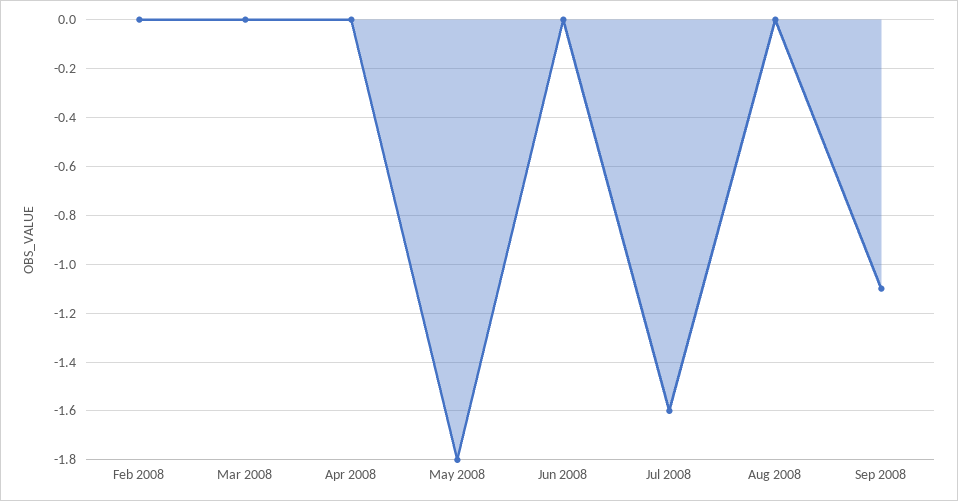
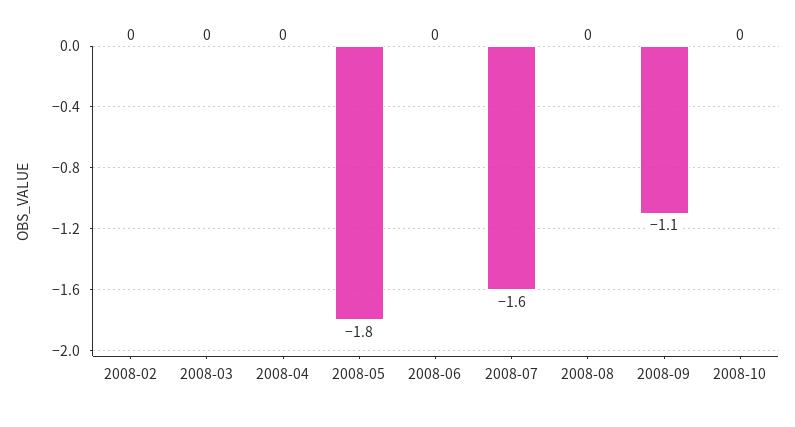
2008-10: none -> 0

